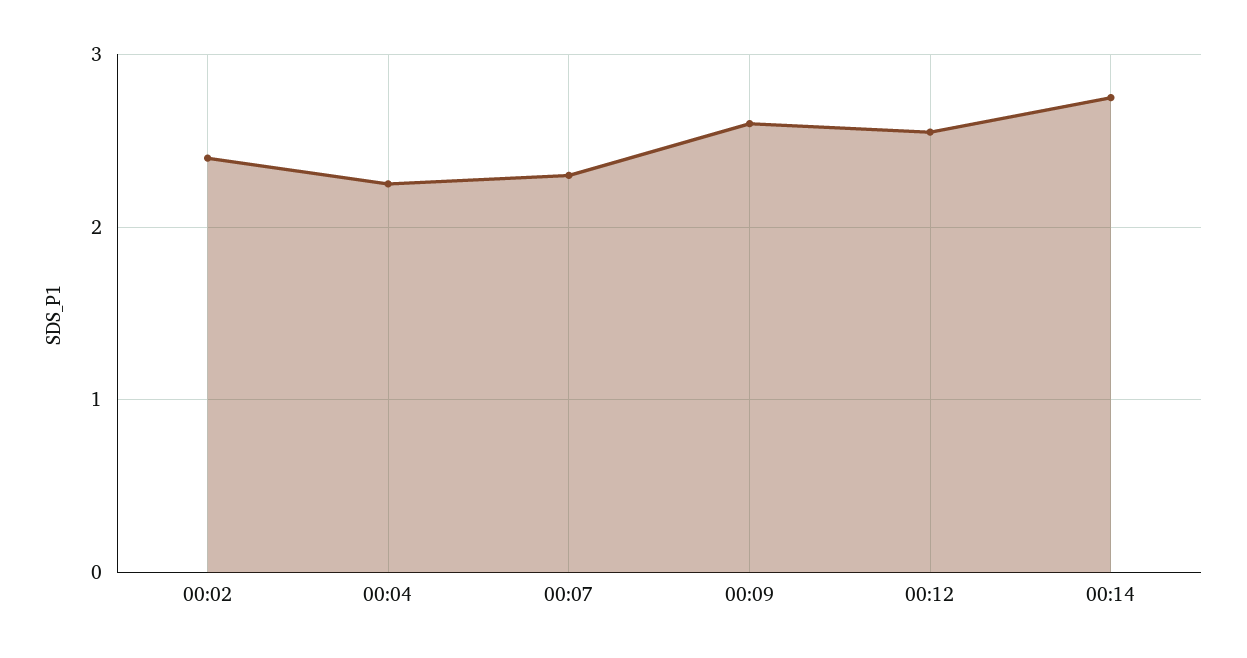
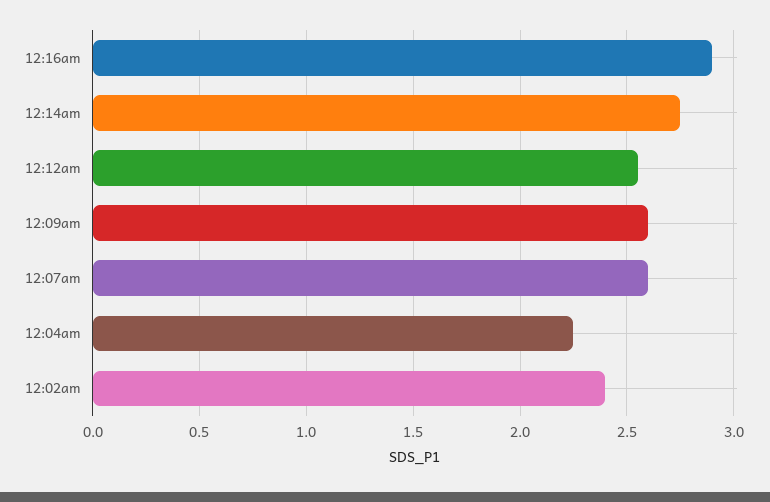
00:07: 2.3 -> 2.6
12:16am: none -> 2.9

